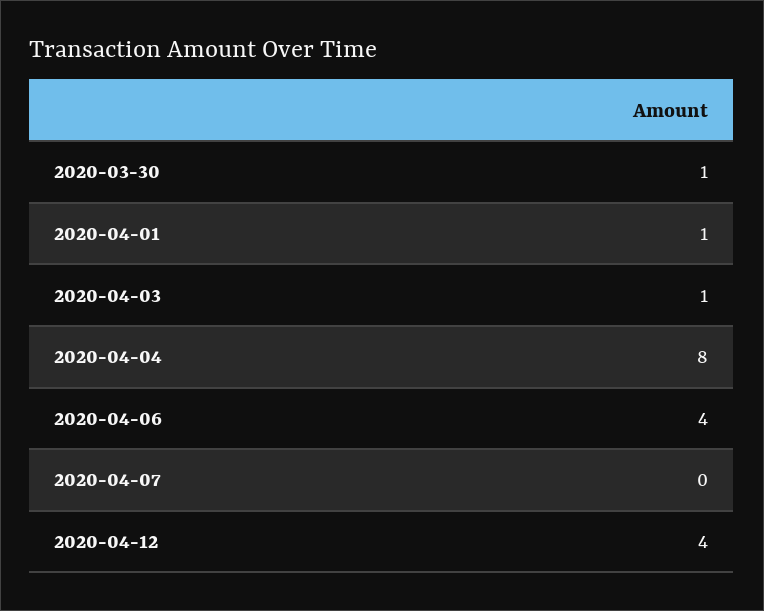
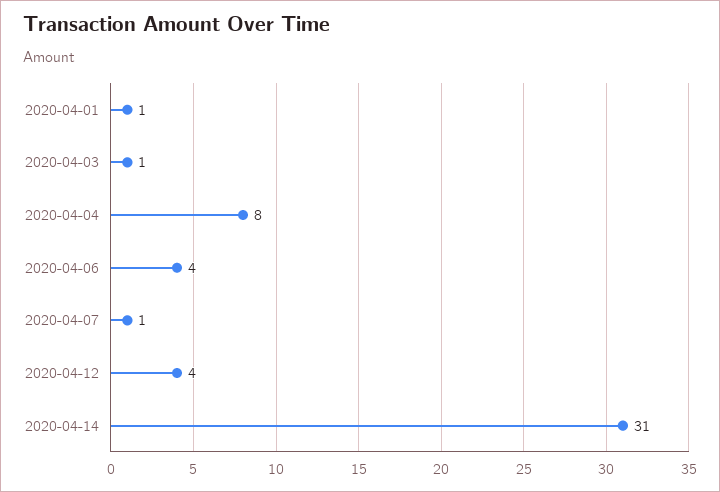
2020-03-30: 1 -> none
2020-04-07: 0 -> 1
2020-04-14: none -> 31

